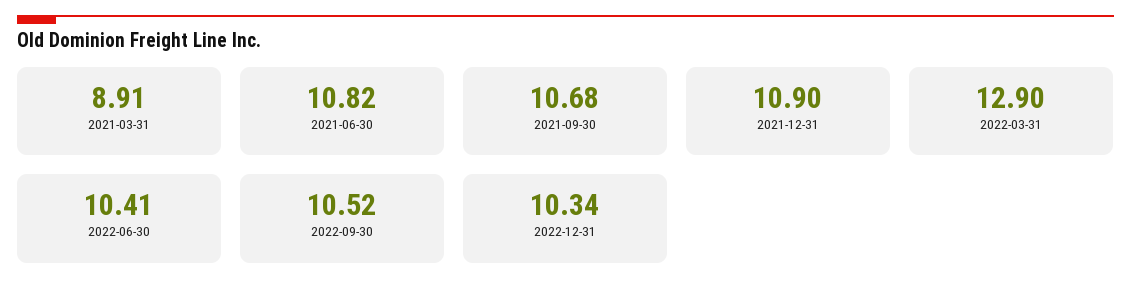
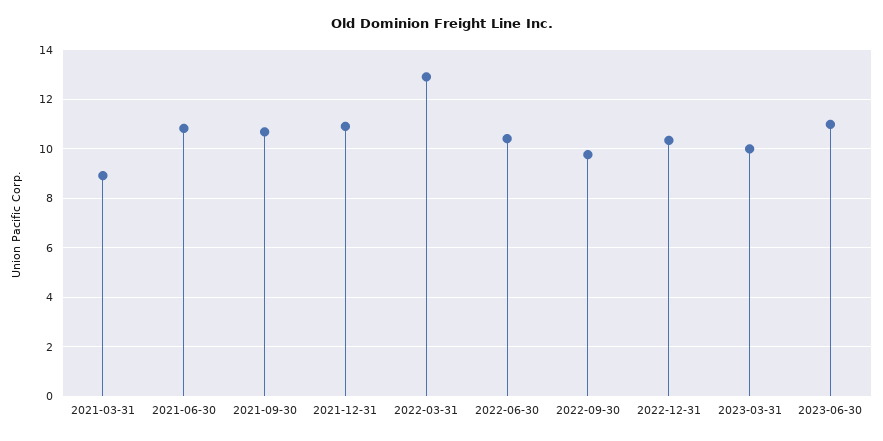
2022-09-30: 10.52 -> 9.75
2023-03-31: none -> 10
2023-06-30: none -> 11

